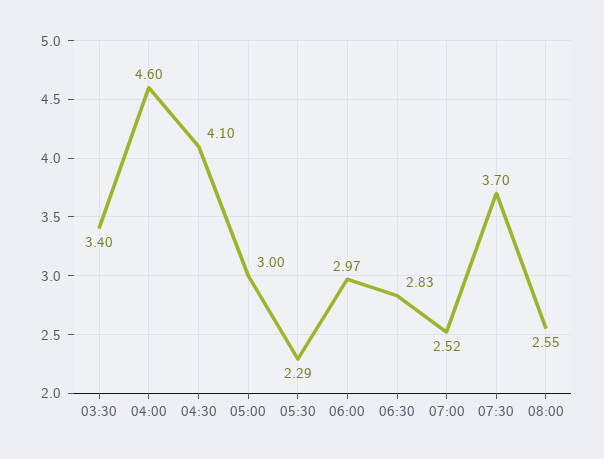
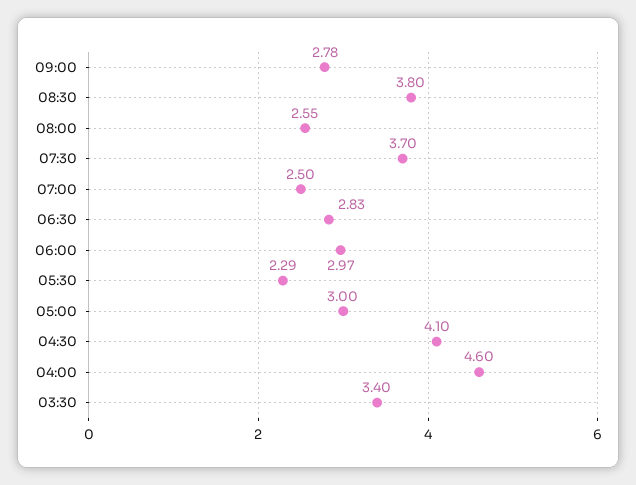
07:00: 2.52 -> 2.5
09:00: none -> 2.78
08:30: none -> 3.8

